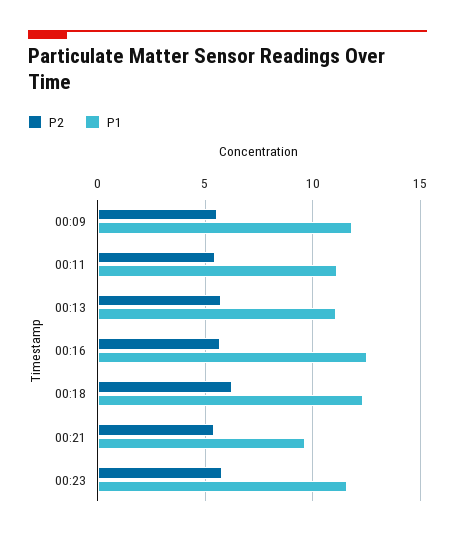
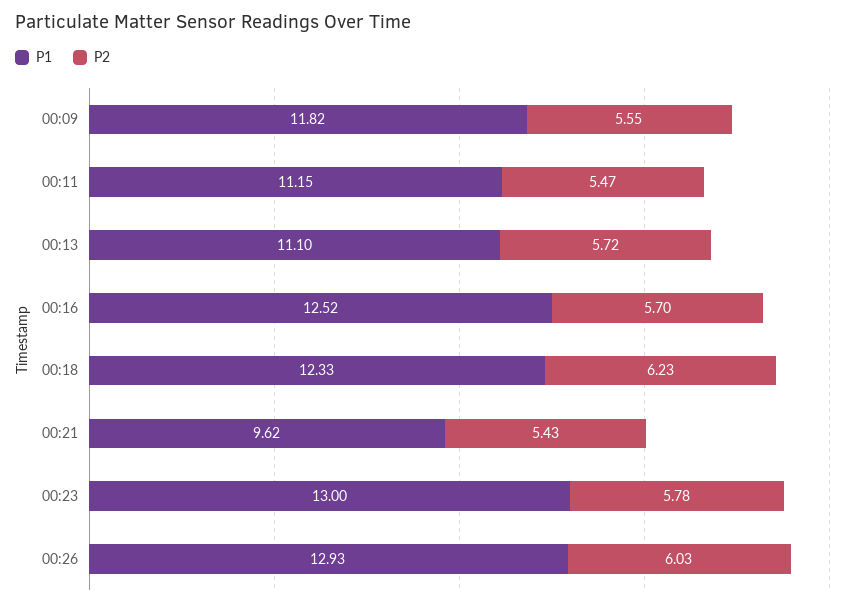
P1, 00:23: 11.5 -> 13
P1, 00:26: none -> 12.93
P2, 00:26: none -> 6.03

